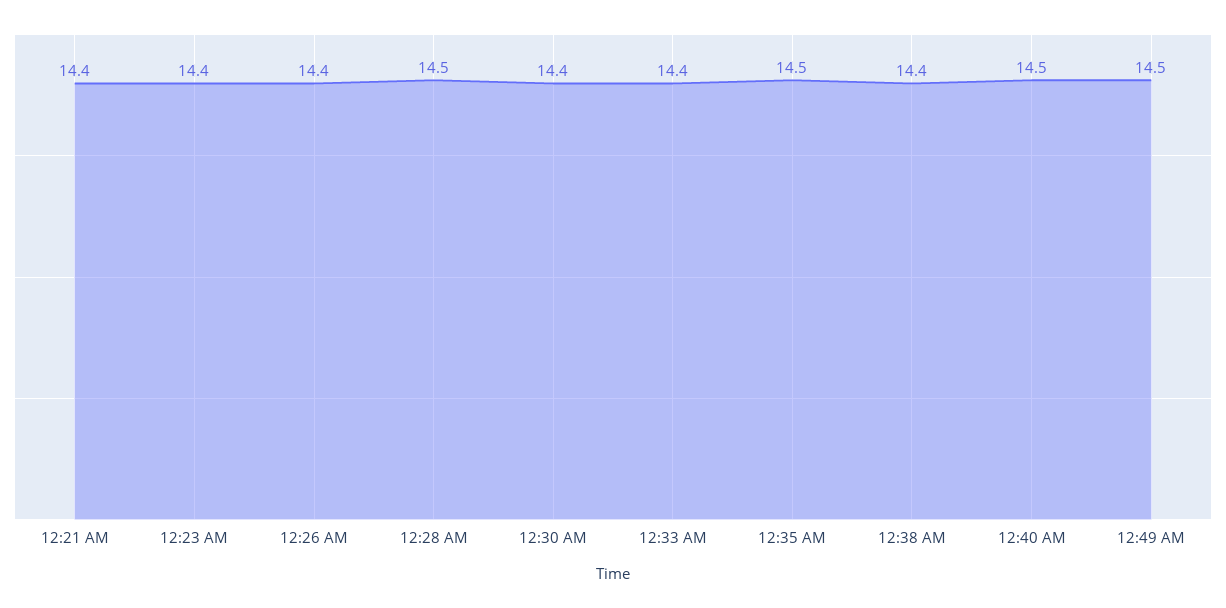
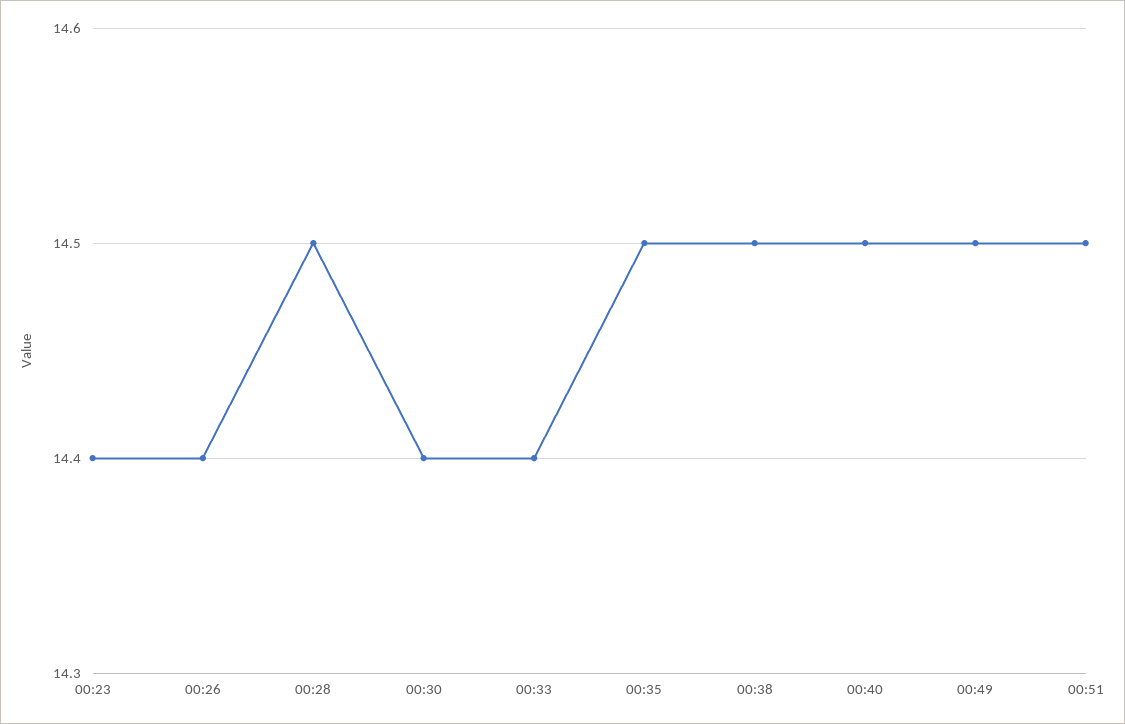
12:21 AM: 14.4 -> none
12:38 AM: 14.4 -> 14.5
00:51: none -> 14.5

